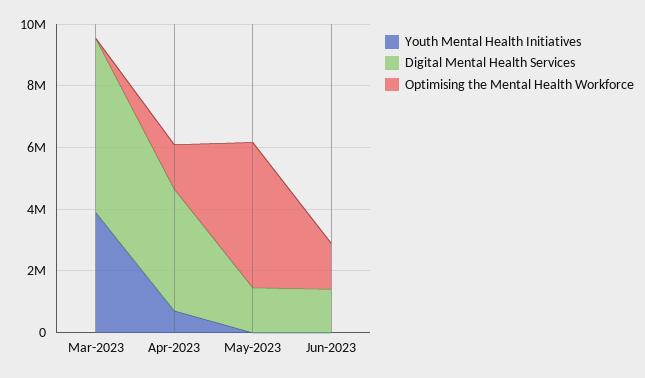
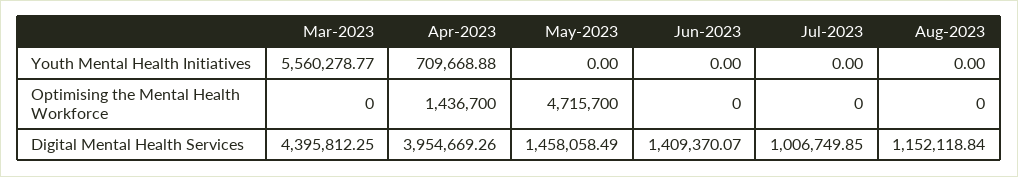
Youth Mental Health Initiatives, Mar-2023: 4000000 -> 5560278.77
Digital Mental Health Services, Mar-2023: 5500000 -> 4395812.25
Optimising the Mental Health Workforce, Jun-2023: 1500000 -> 0
Youth Mental Health Initiatives, Jul-2023: none -> 0
Youth Mental Health Initiatives, Aug-2023: none -> 0
Optimising the Mental Health Workforce, Jul-2023: none -> 0
Optimising the Mental Health Workforce, Aug-2023: none -> 0
Digital Mental Health Services, Jul-2023: none -> 1006749.85
Digital Mental Health Services, Aug-2023: none -> 1152118.84

